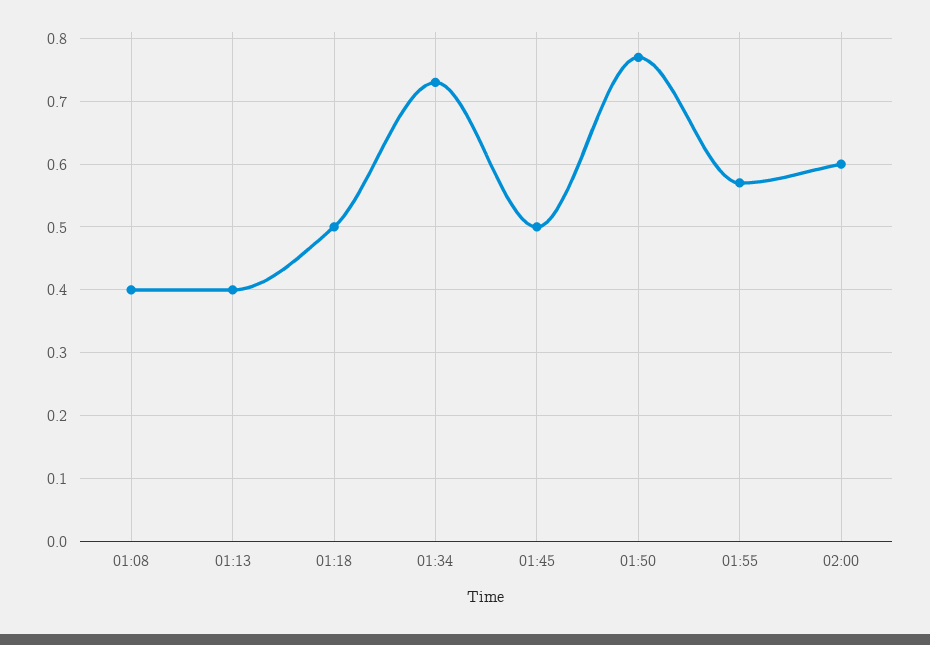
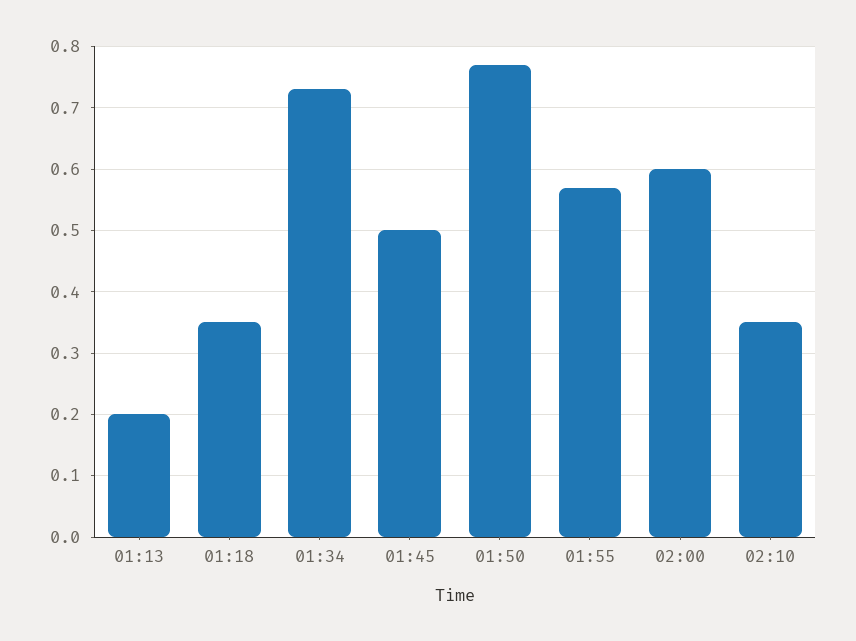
01:08: 0.4 -> none
01:13: 0.4 -> 0.2
01:18: 0.5 -> 0.35
02:10: none -> 0.35

